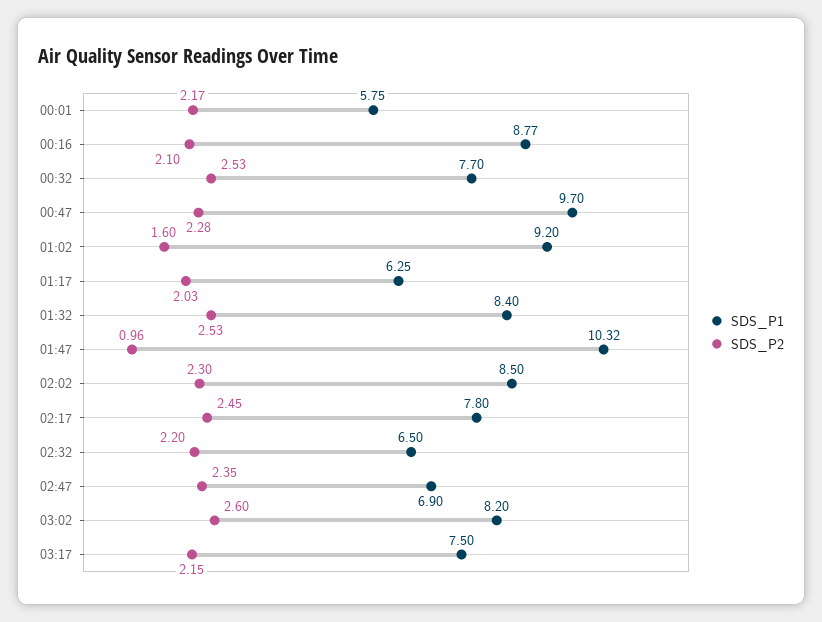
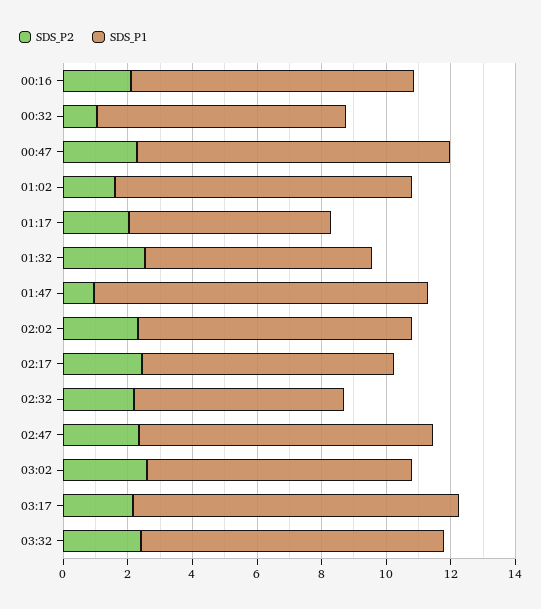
SDS_P1, 00:01: 5.75 -> none
SDS_P2, 00:01: 2.17 -> none
SDS_P2, 00:32: 2.53 -> 1
SDS_P1, 01:32: 8.4 -> 7
SDS_P1, 02:47: 6.9 -> 9
SDS_P1, 03:17: 7.5 -> 10
SDS_P2, 03:32: none -> 2.5
SDS_P1, 03:32: none -> 9.5

